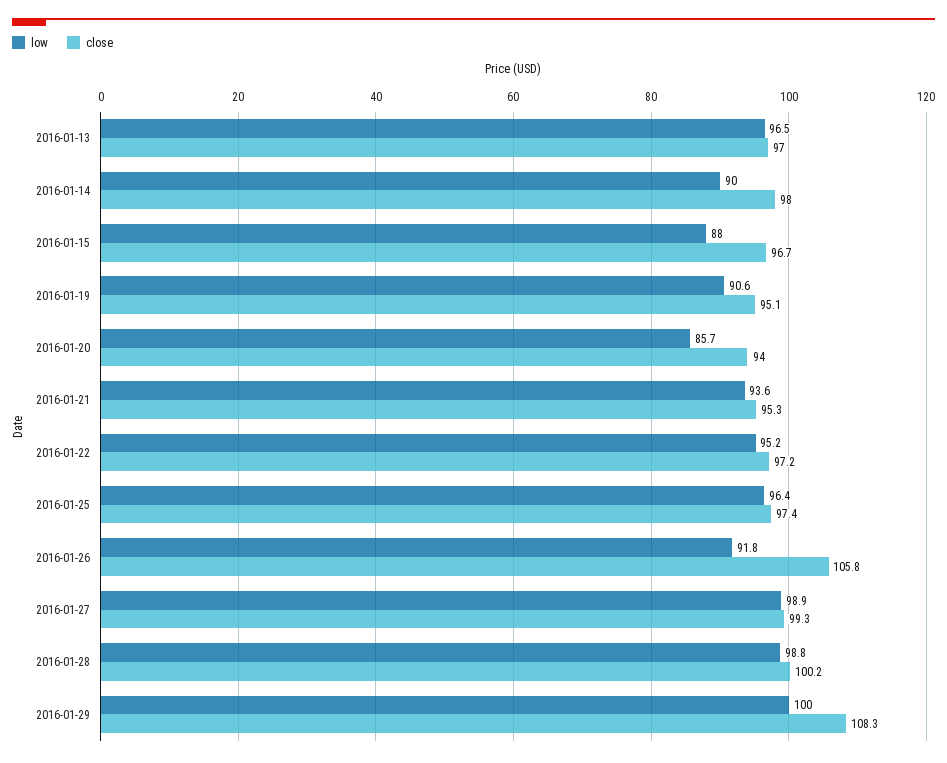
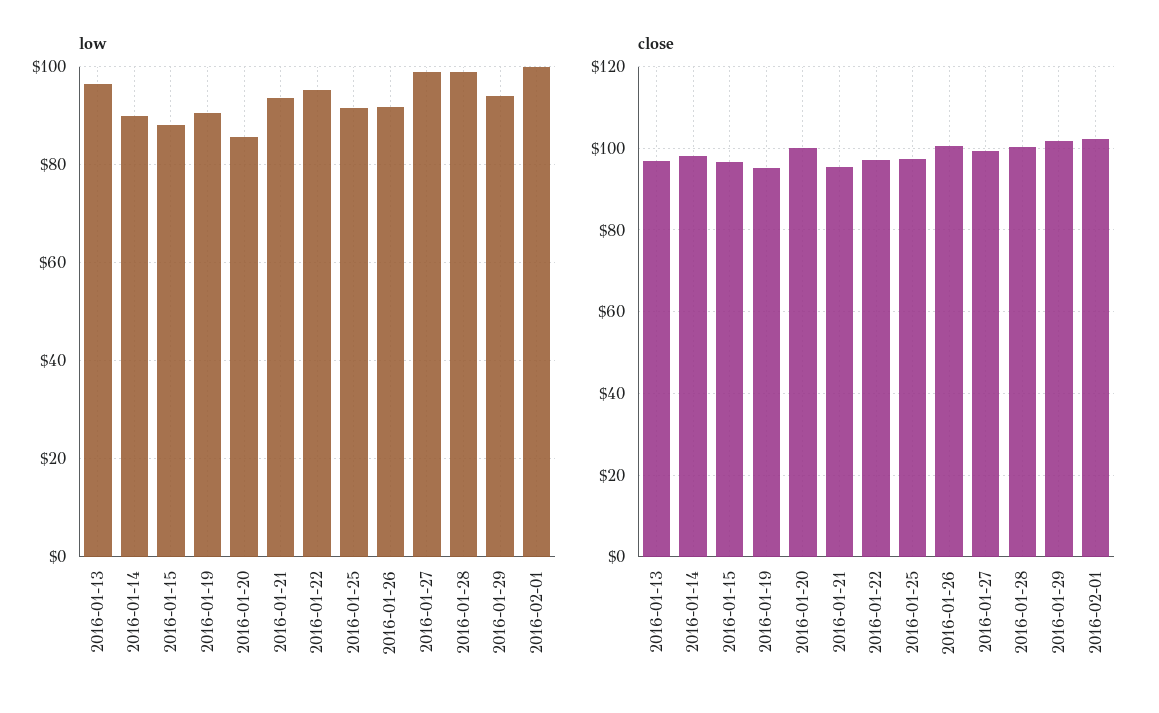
close, 2016-01-20: 94 -> 100
low, 2016-01-25: 96.4 -> 92
close, 2016-01-26: 105.8 -> 100
low, 2016-01-29: 100 -> 94
close, 2016-01-29: 108.3 -> 102
low, 2016-02-01: none -> 100
close, 2016-02-01: none -> 102

